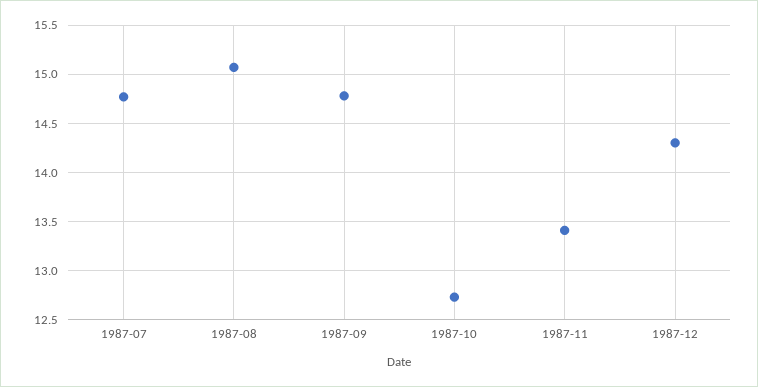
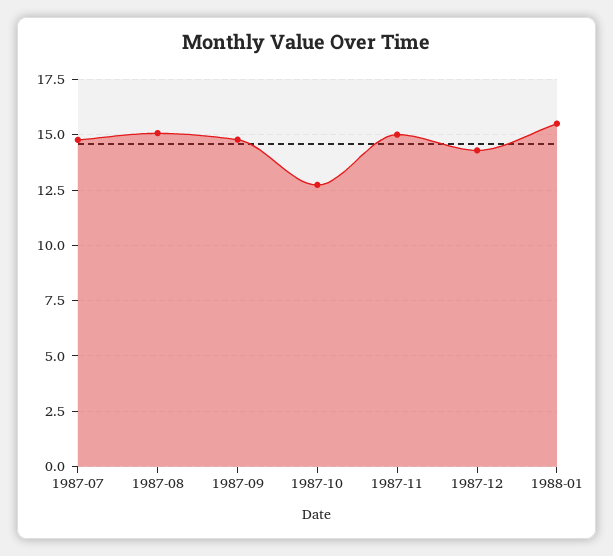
1987-11: 13.4 -> 15
1988-01: none -> 15.5

